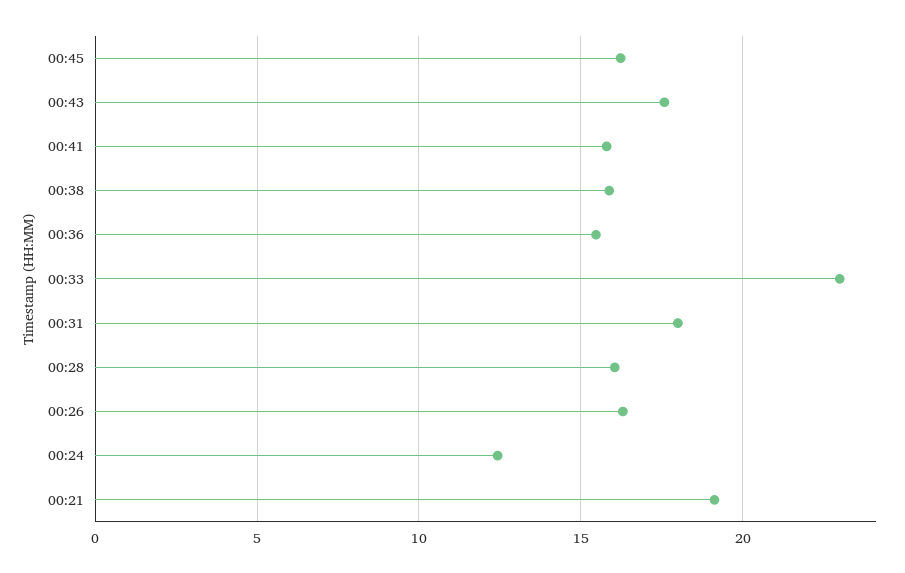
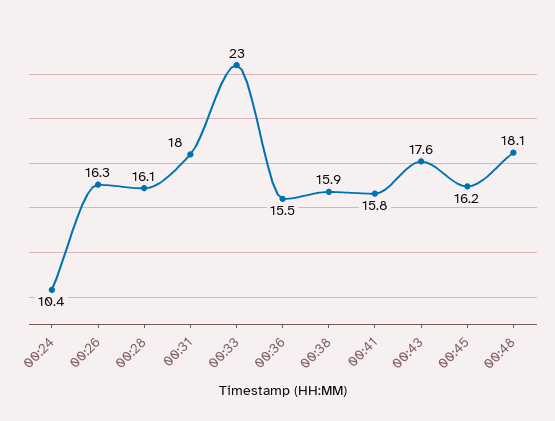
00:24: 12.5 -> 10.4
00:21: 19 -> none
00:48: none -> 18.1

